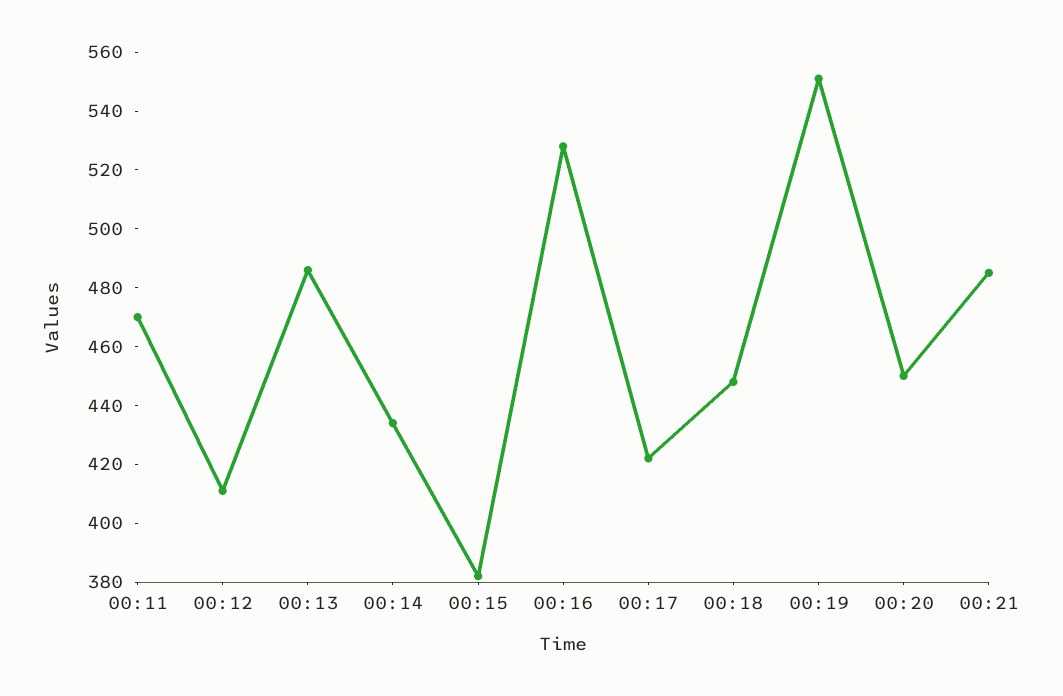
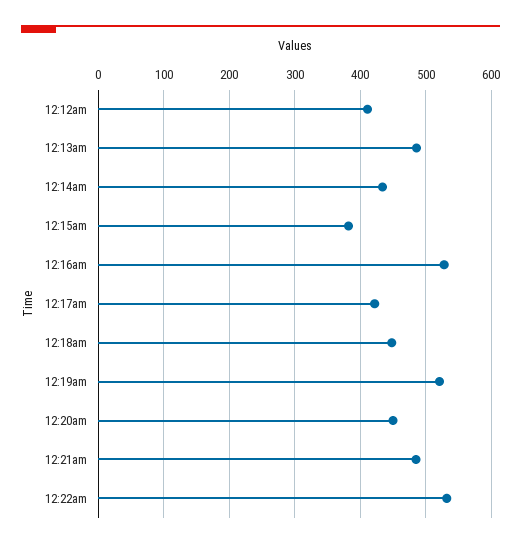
00:11: 470 -> none
00:19: 550 -> 520
12:22am: none -> 530

